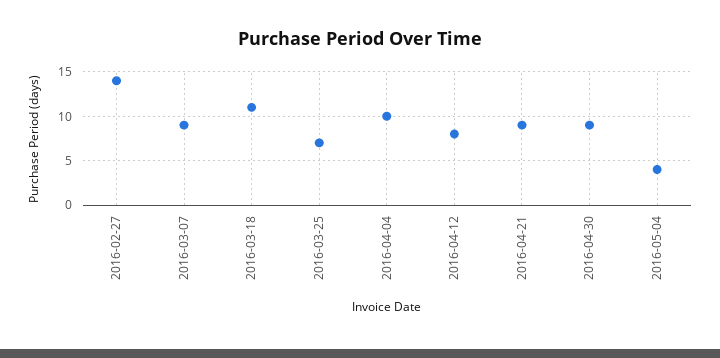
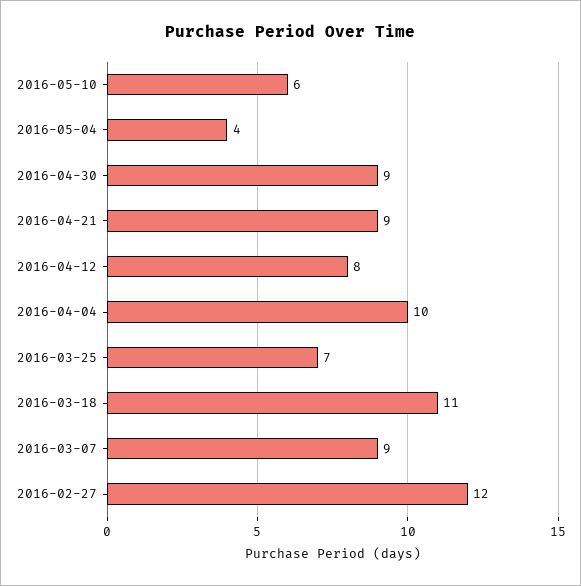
2016-02-27: 14 -> 12
2016-05-10: none -> 6

